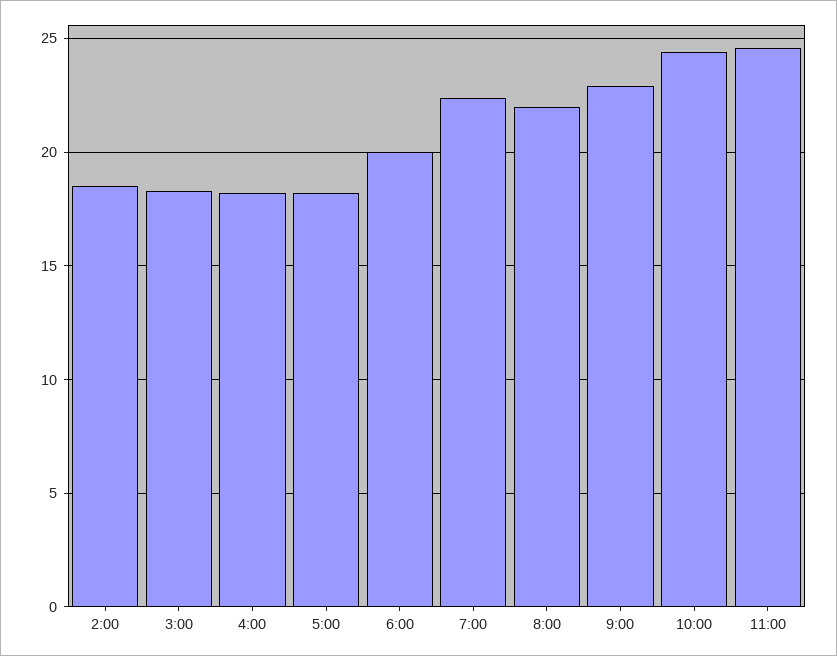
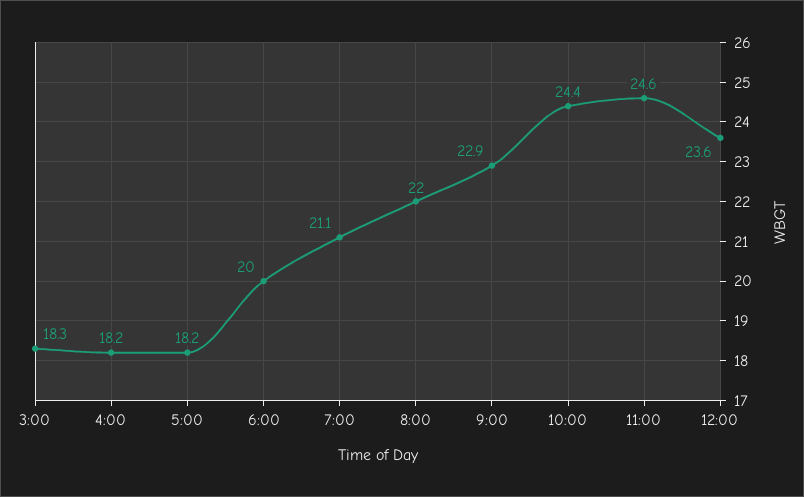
2:00: 18.5 -> none
7:00: 22.5 -> 21.1
12:00: none -> 23.6

